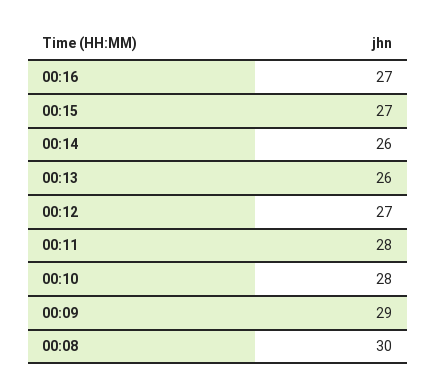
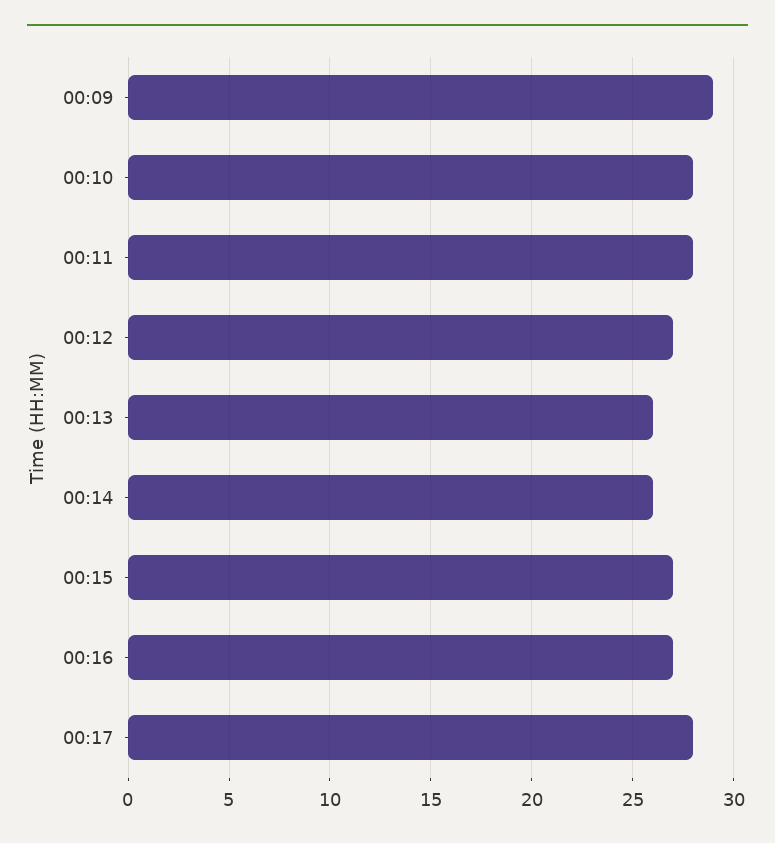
00:08: 30 -> none
00:17: none -> 28

